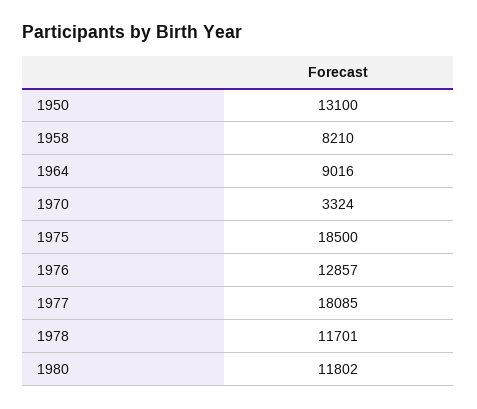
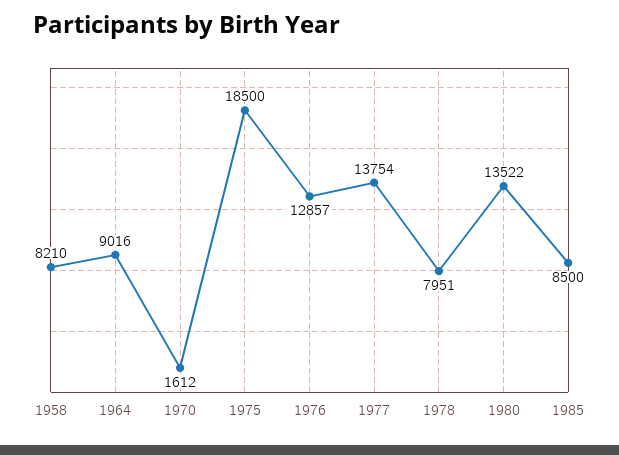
1950: 13100 -> none
1970: 3324 -> 1612
1977: 18085 -> 13754
1978: 11701 -> 7951
1980: 11802 -> 13522
1985: none -> 8500

